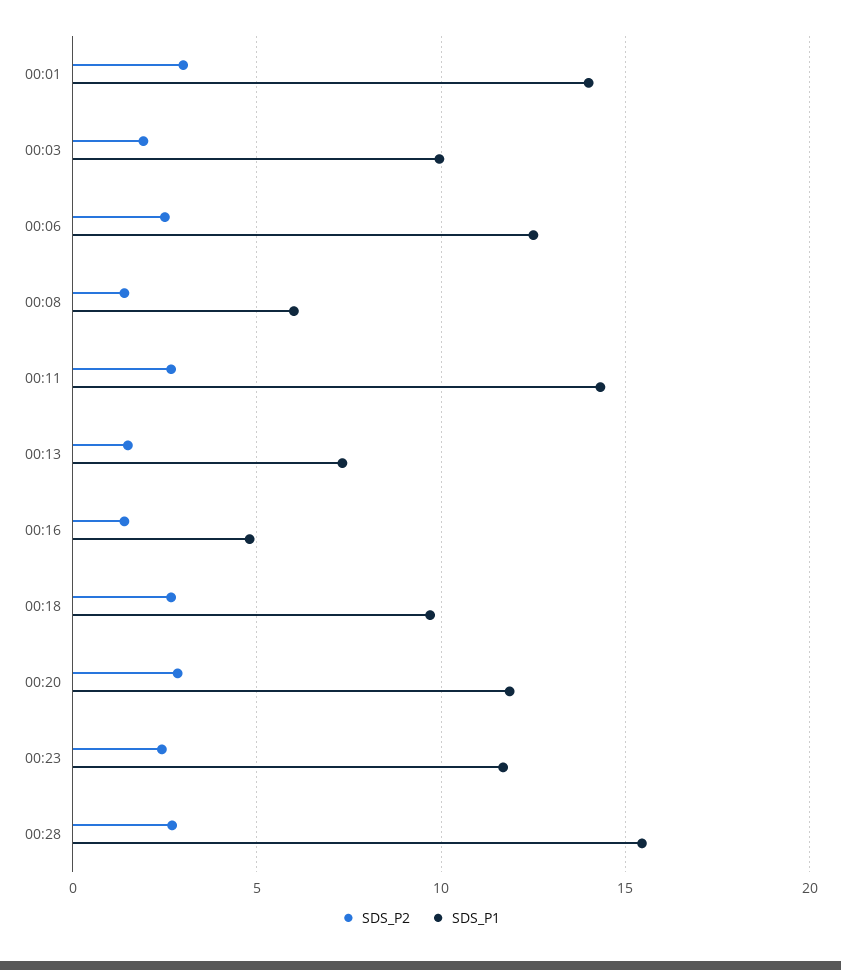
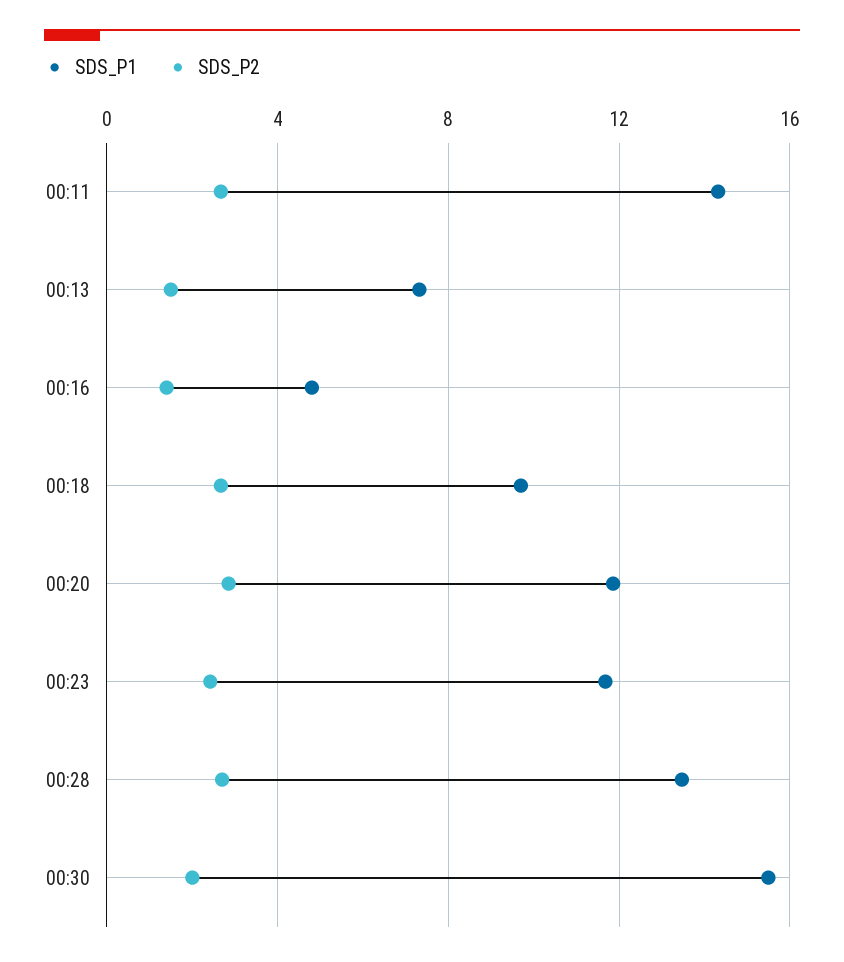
SDS_P2, 00:01: 3 -> none
SDS_P1, 00:01: 14 -> none
SDS_P2, 00:03: 2 -> none
SDS_P1, 00:03: 10 -> none
SDS_P2, 00:06: 2.5 -> none
SDS_P1, 00:06: 12.5 -> none
SDS_P2, 00:08: 1.5 -> none
SDS_P1, 00:08: 6 -> none
SDS_P1, 00:28: 15.5 -> 13.5
SDS_P1, 00:30: none -> 15.5
SDS_P2, 00:30: none -> 2

